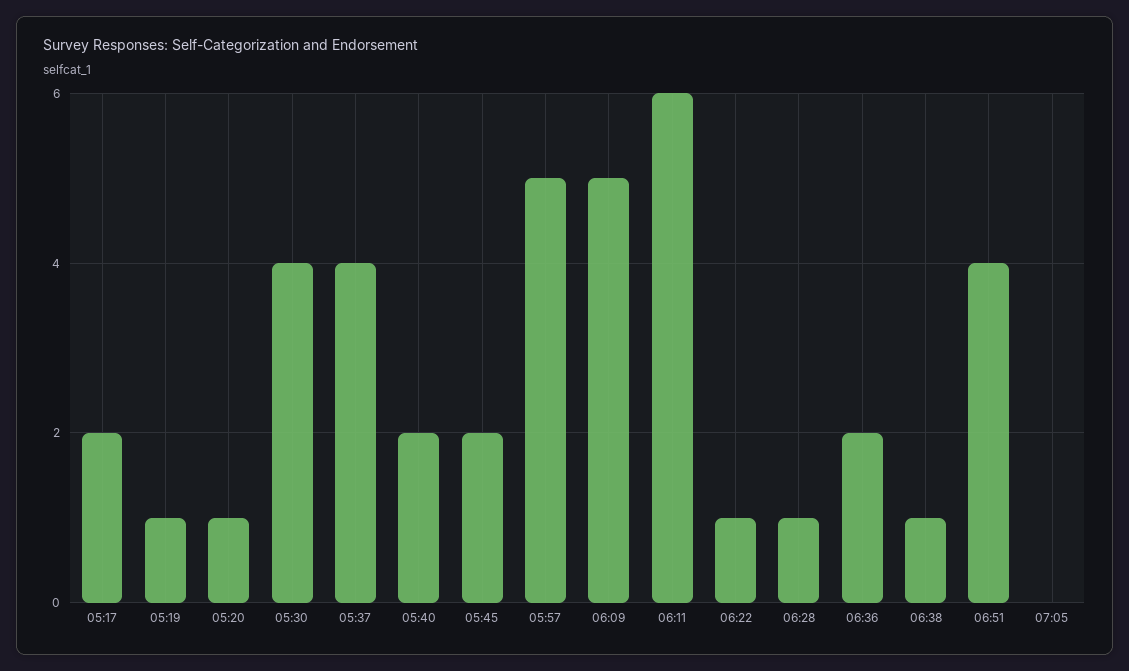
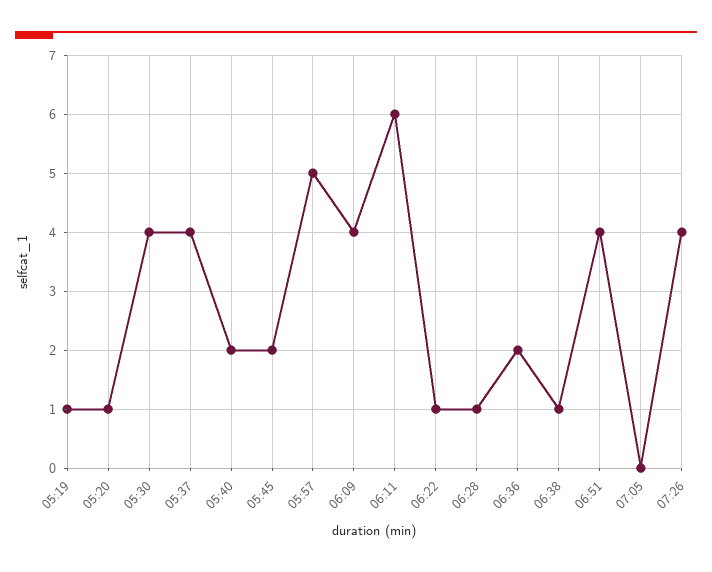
05:17: 2 -> none
06:09: 5 -> 4
07:26: none -> 4

